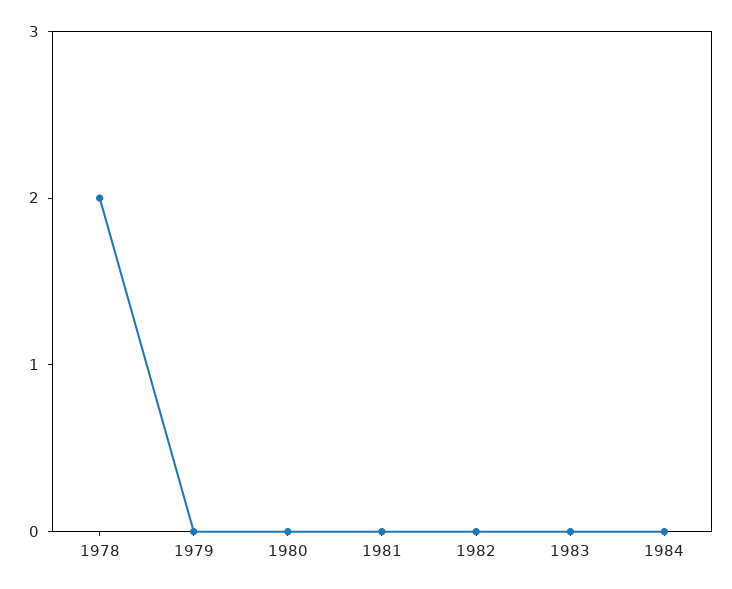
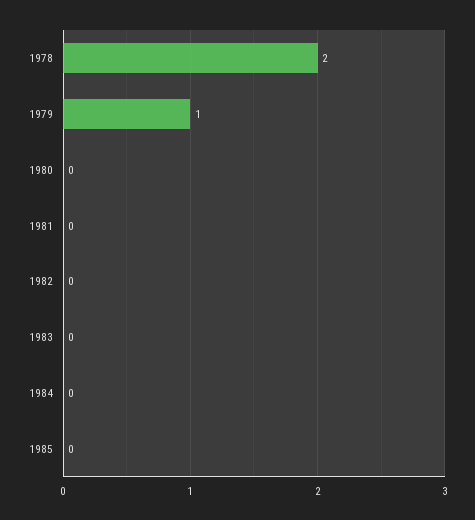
1979: 0 -> 1
1985: none -> 0

